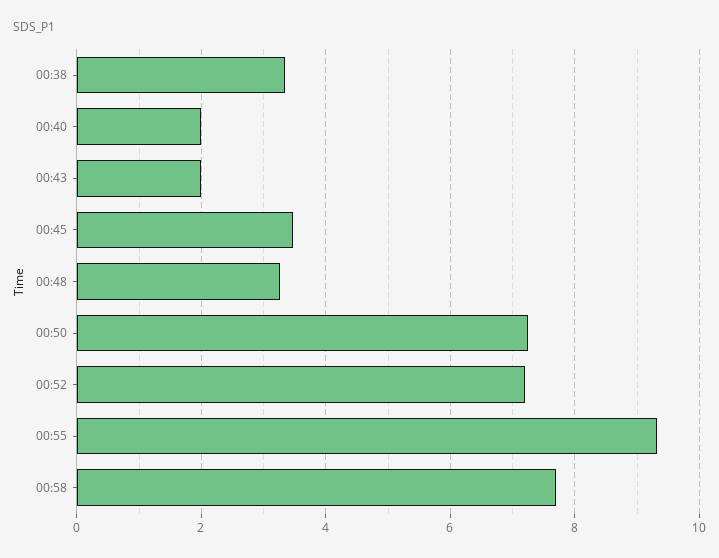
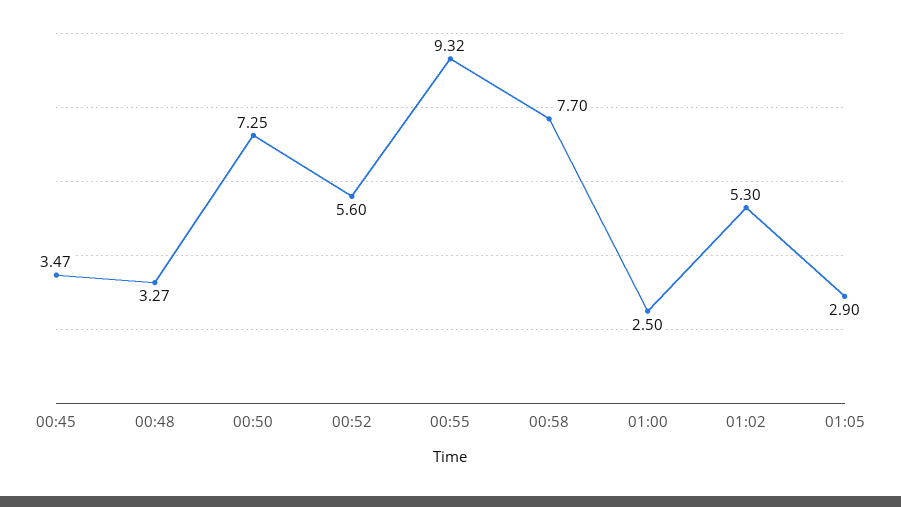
00:38: 3.4 -> none
00:40: 2 -> none
00:43: 2 -> none
00:52: 7.2 -> 5.6
01:00: none -> 2.5
01:02: none -> 5.3
01:05: none -> 2.9

